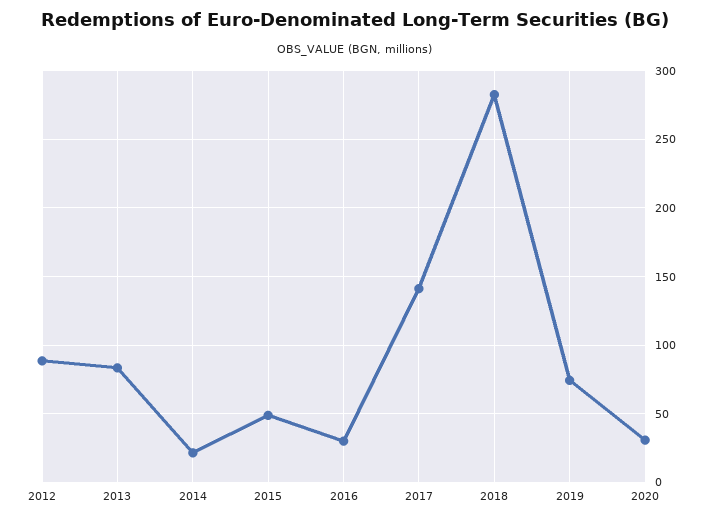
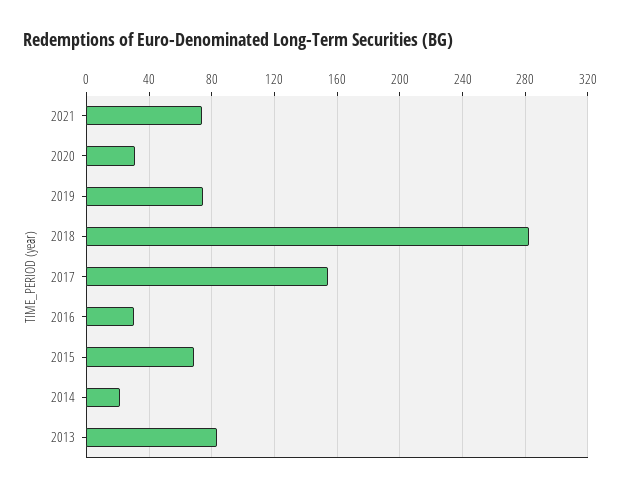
2012: 90 -> none
2015: 50 -> 70
2017: 140 -> 155
2021: none -> 75

